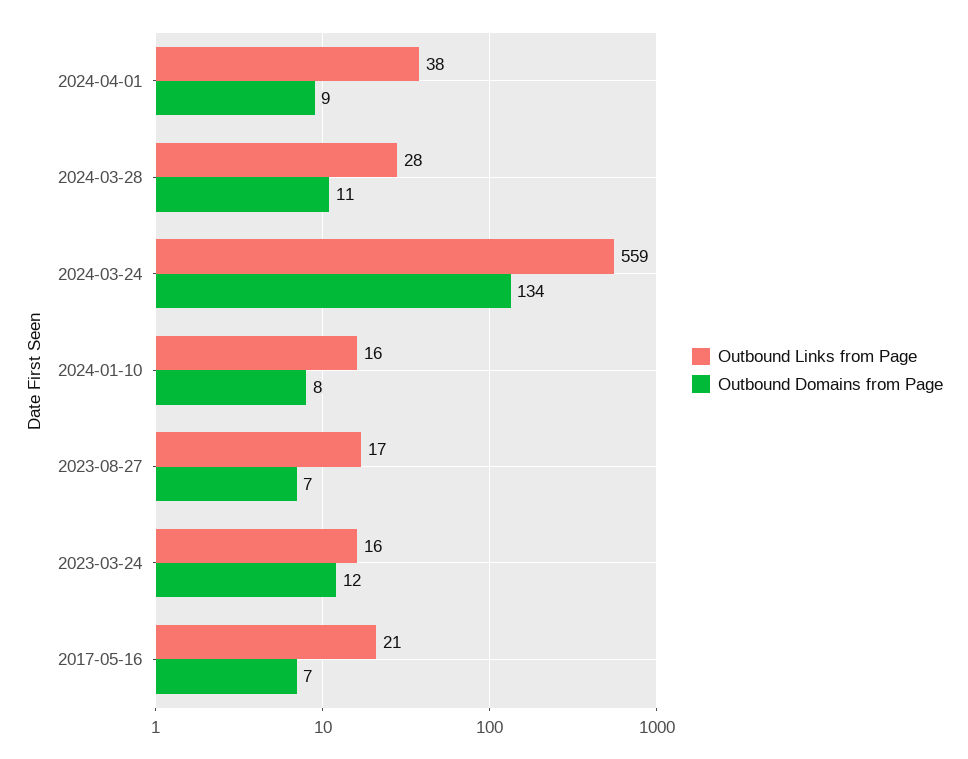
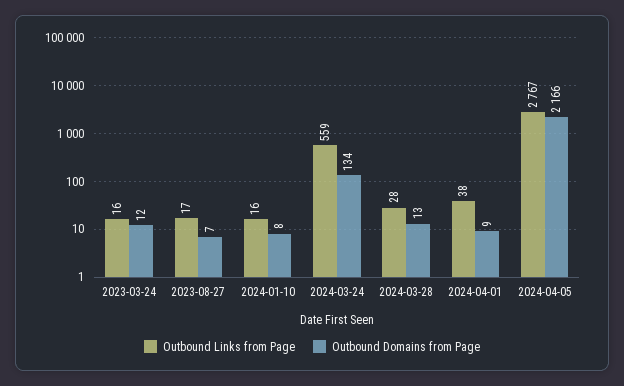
Outbound Domains from Page, 2024-03-28: 11 -> 13
Outbound Links from Page, 2017-05-16: 21 -> none
Outbound Domains from Page, 2017-05-16: 7 -> none
Outbound Links from Page, 2024-04-05: none -> 2767
Outbound Domains from Page, 2024-04-05: none -> 2166

